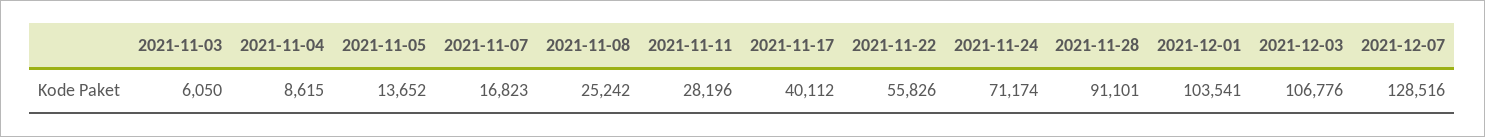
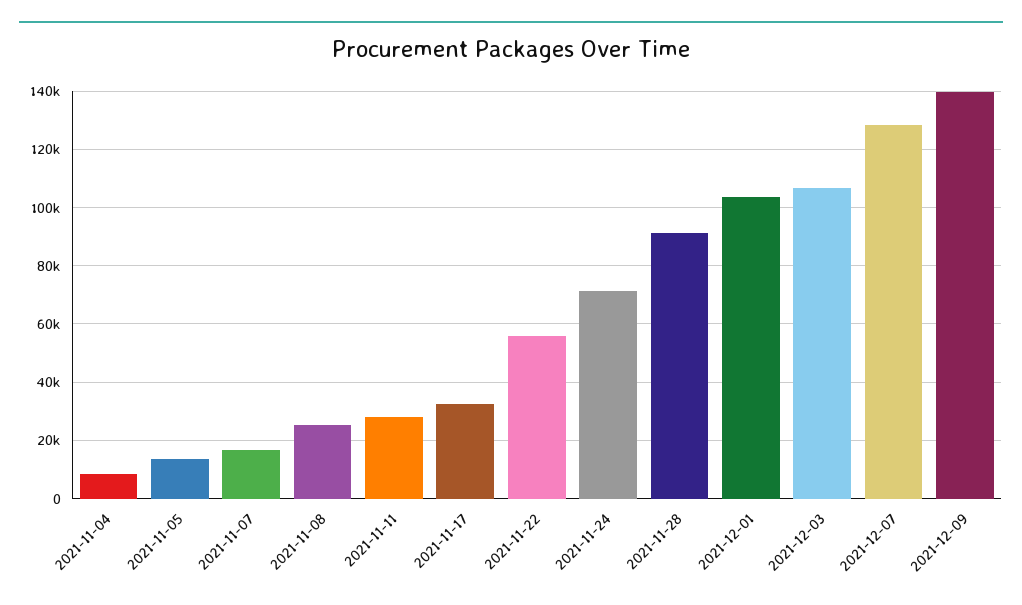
2021-11-03: 6050 -> none
2021-11-17: 40112 -> 32500
2021-12-09: none -> 140000

